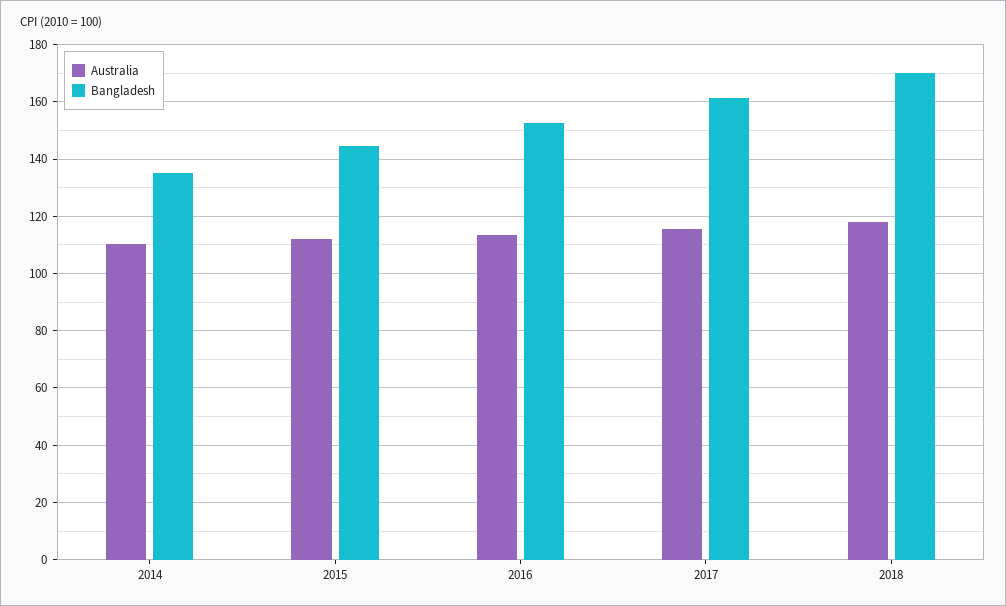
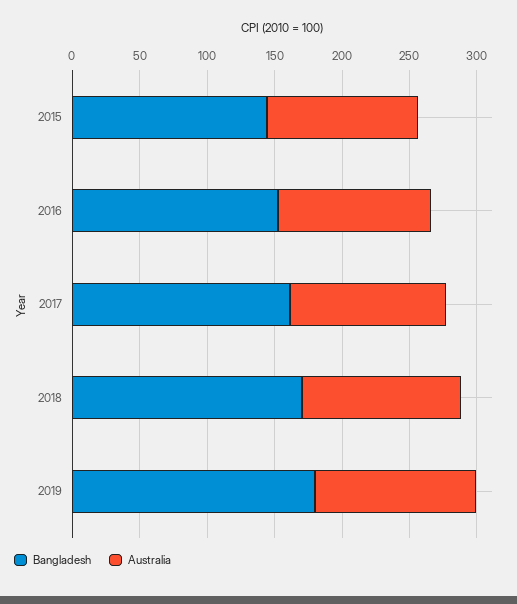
Australia, 2014: 110 -> none
Bangladesh, 2014: 135 -> none
Bangladesh, 2019: none -> 180
Australia, 2019: none -> 120

